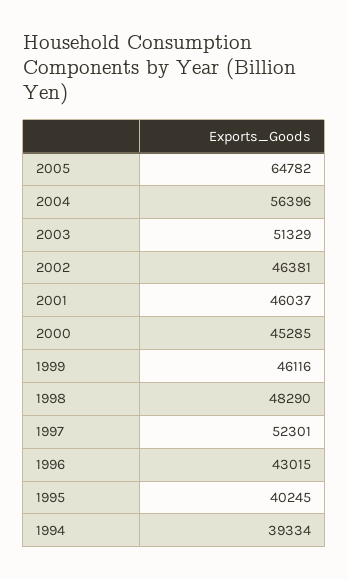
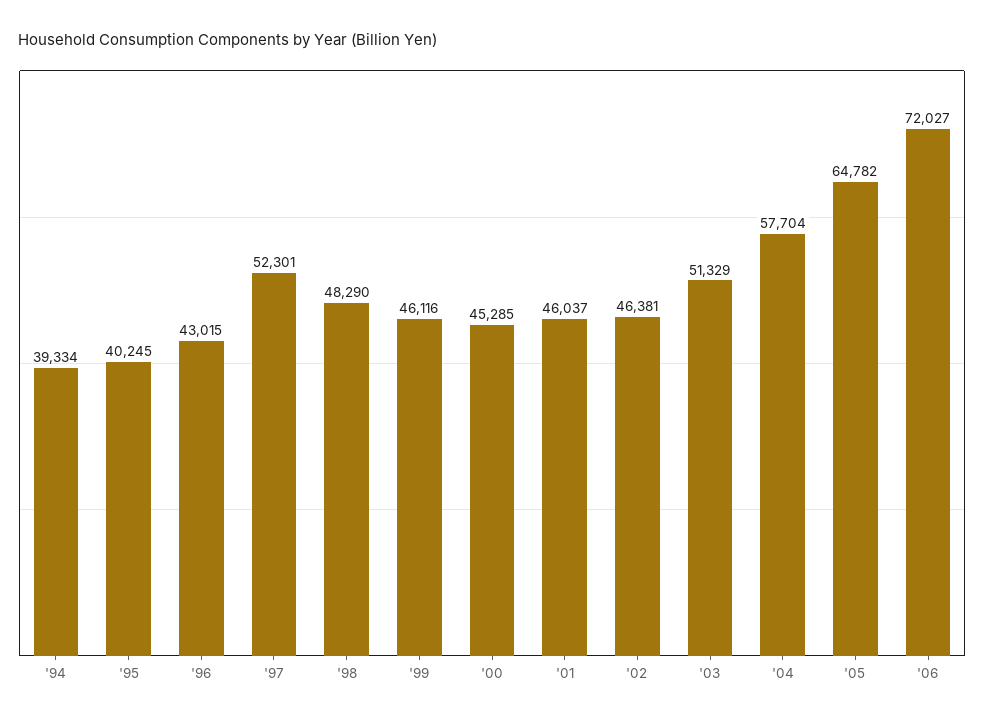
2004: 56396 -> 57704
'06: none -> 72027

